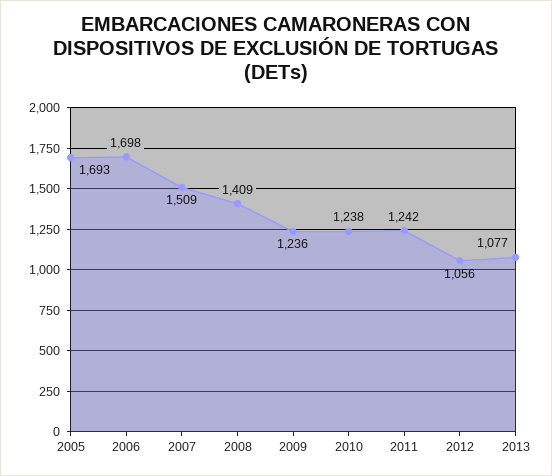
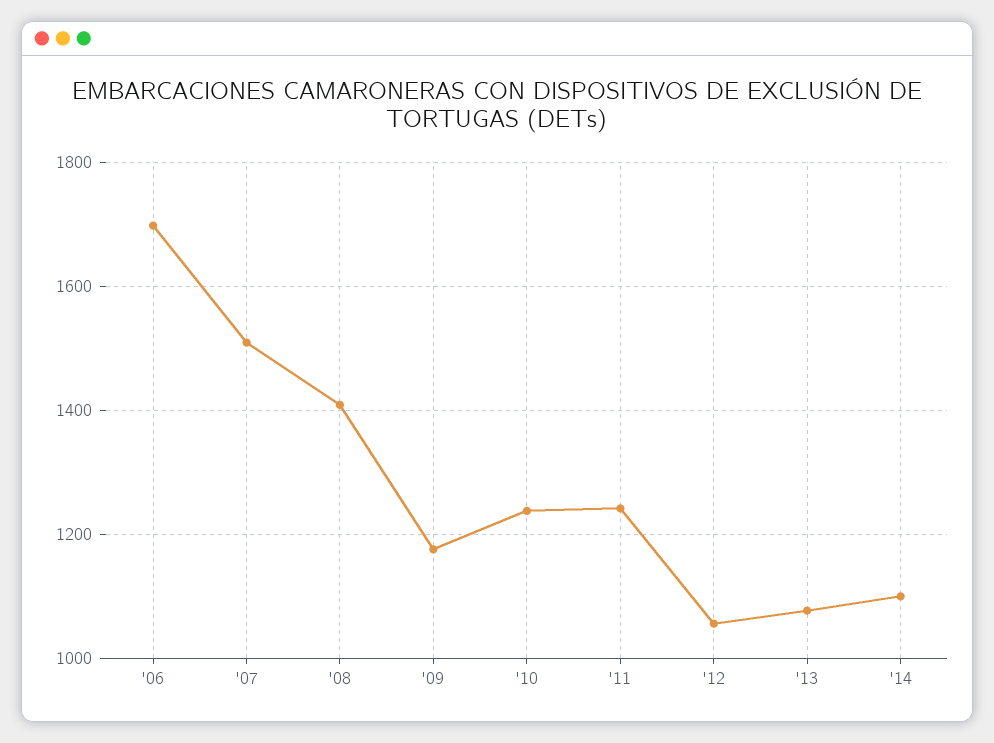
2005: 1693 -> none
2009: 1236 -> 1180
'14: none -> 1100

